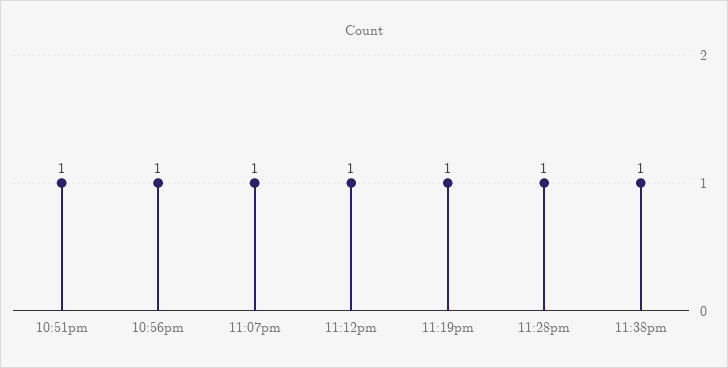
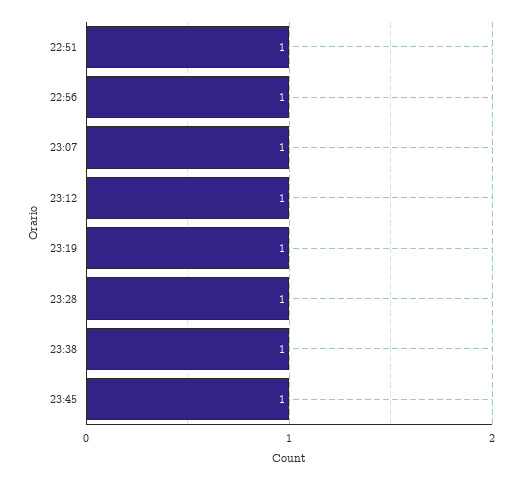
23:45: none -> 1

